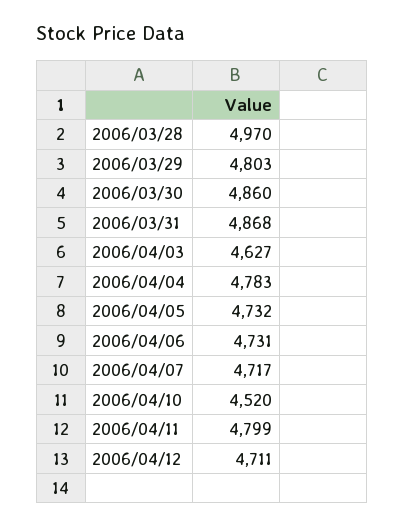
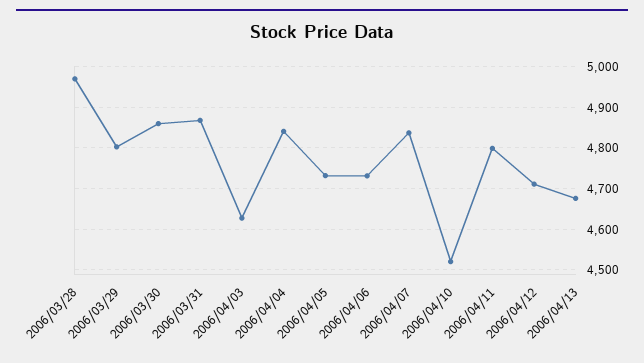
2006/04/04: 4783 -> 4840
2006/04/07: 4717 -> 4840
2006/04/13: none -> 4680

